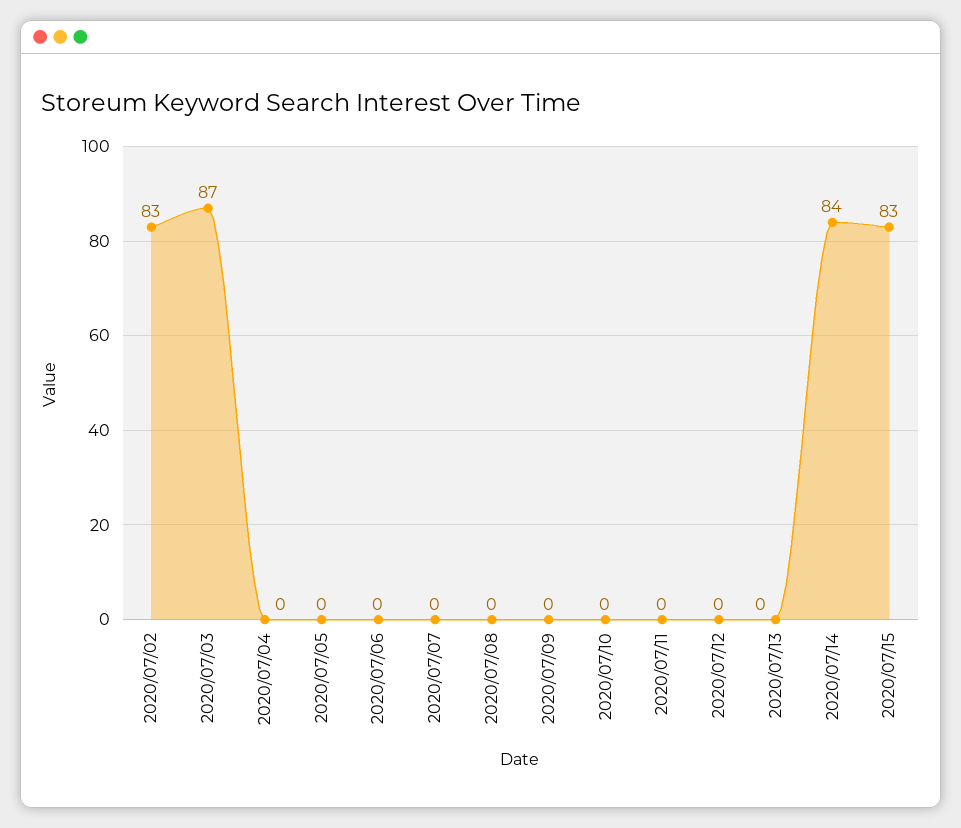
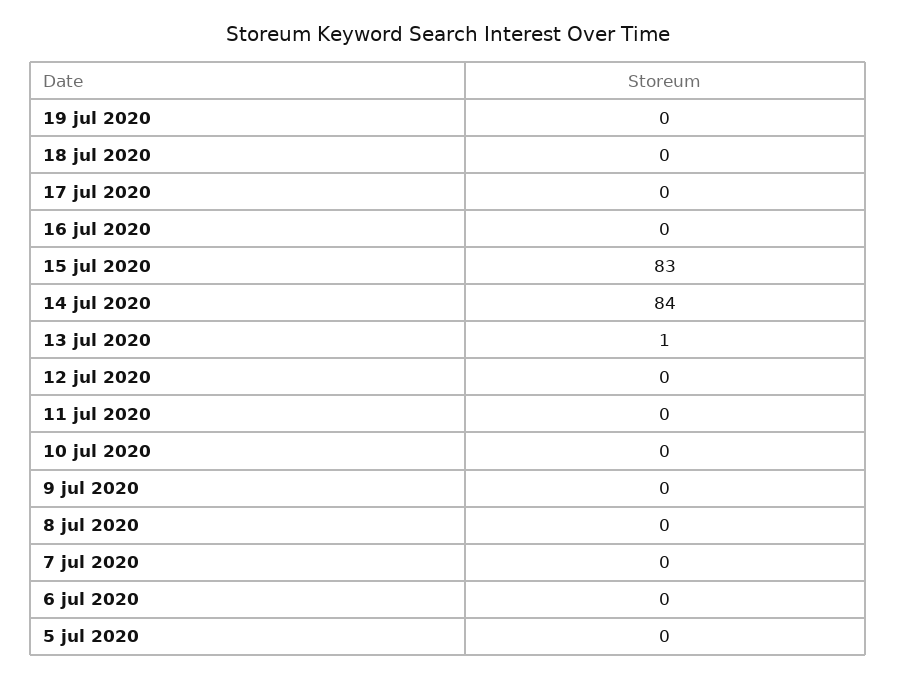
2020/07/02: 83 -> none
2020/07/03: 87 -> none
2020/07/04: 0 -> none
2020/07/13: 0 -> 1
19 jul 2020: none -> 0
18 jul 2020: none -> 0
17 jul 2020: none -> 0
16 jul 2020: none -> 0

